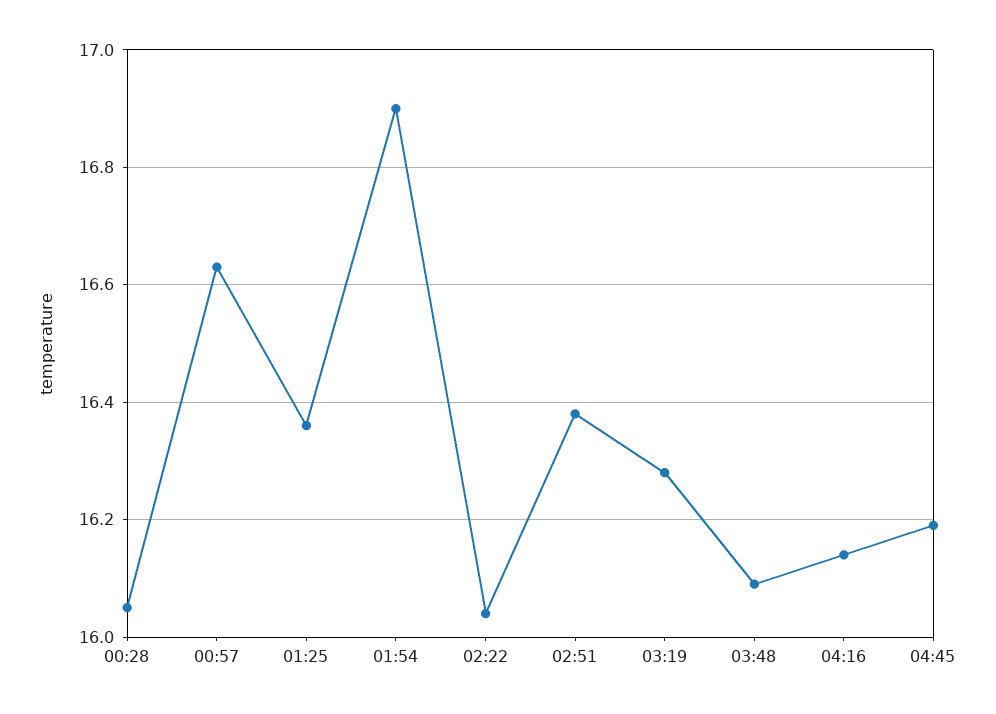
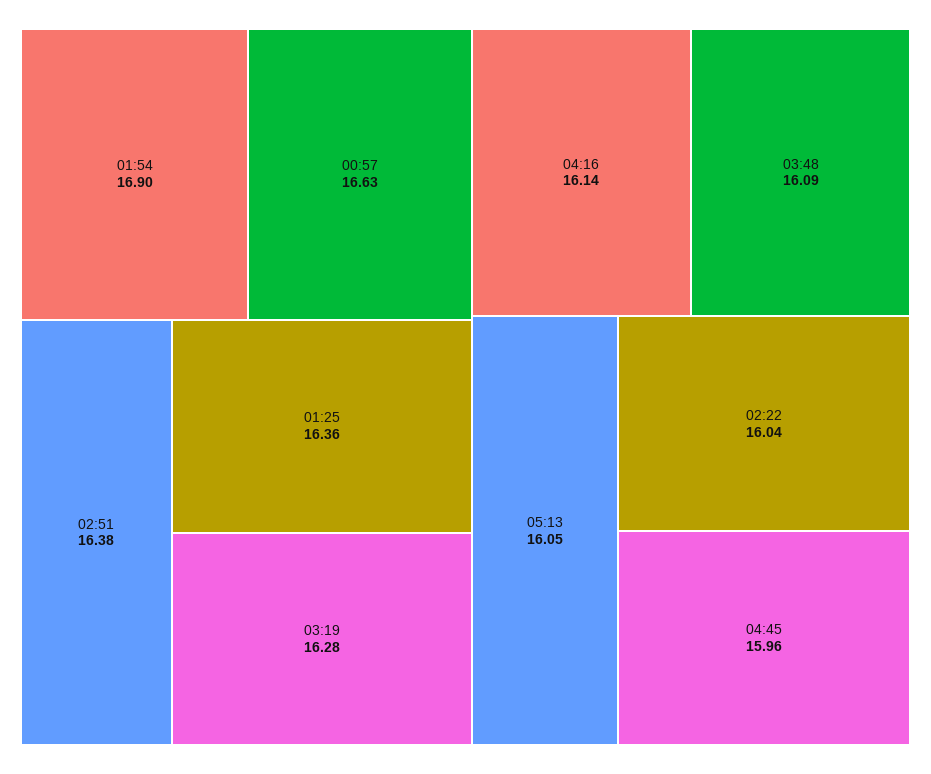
00:28: 16.05 -> none
04:45: 16.2 -> 15.96
05:13: none -> 16.05

